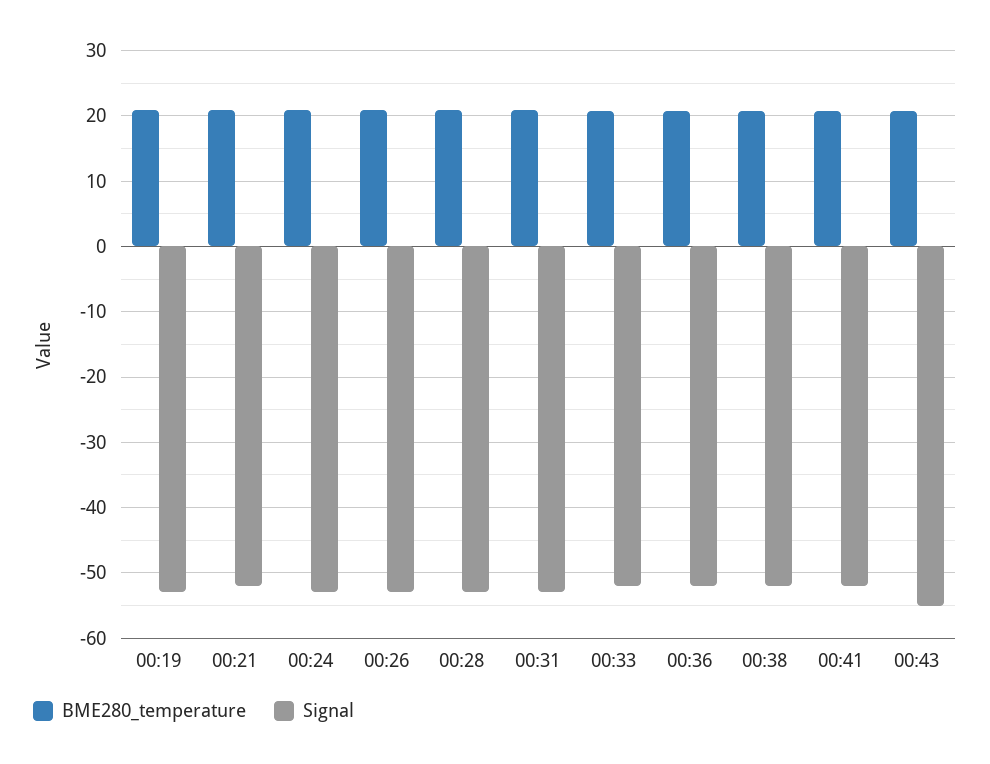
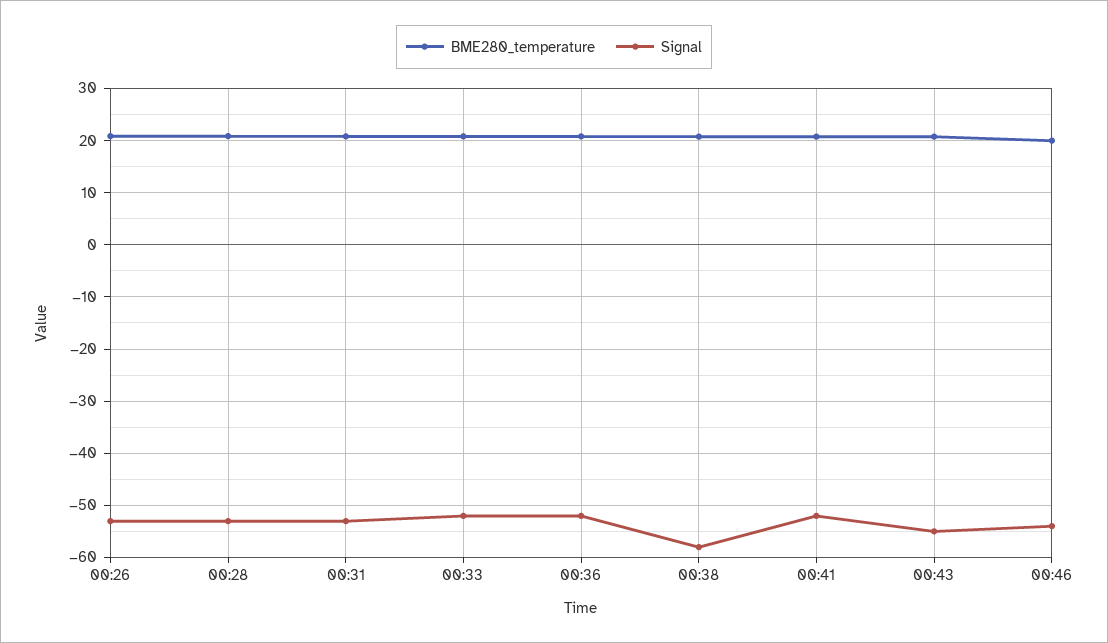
BME280_temperature, 00:19: 21 -> none
Signal, 00:19: -53 -> none
BME280_temperature, 00:21: 21 -> none
Signal, 00:21: -52 -> none
BME280_temperature, 00:24: 21 -> none
Signal, 00:24: -53 -> none
Signal, 00:38: -52 -> -58
BME280_temperature, 00:46: none -> 20
Signal, 00:46: none -> -54

